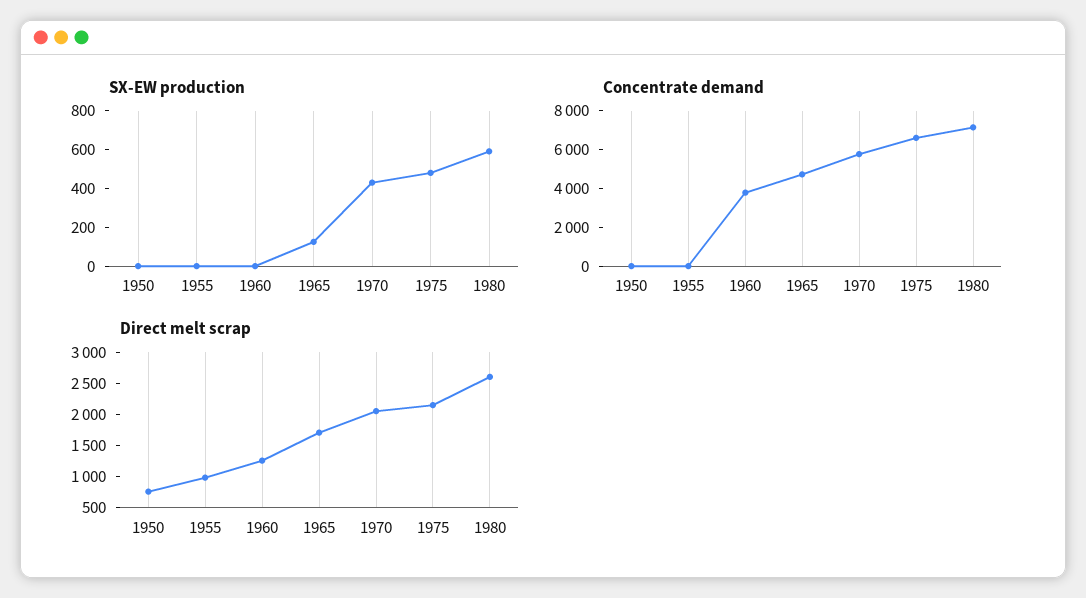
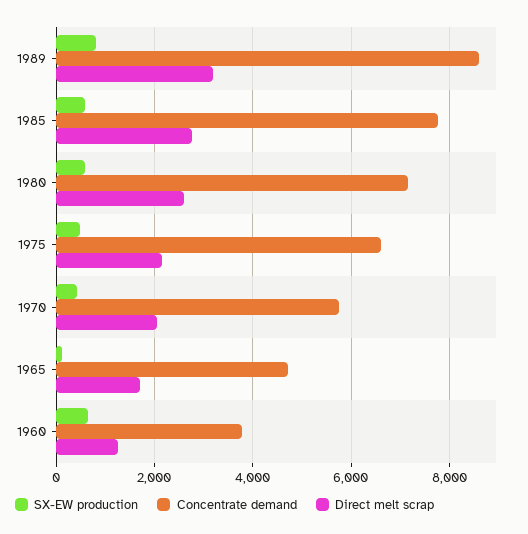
SX-EW production, 1950: 0 -> none
SX-EW production, 1955: 0 -> none
SX-EW production, 1960: 0 -> 600
Concentrate demand, 1950: 0 -> none
Concentrate demand, 1955: 0 -> none
Direct melt scrap, 1950: 750 -> none
Direct melt scrap, 1955: 1000 -> none
SX-EW production, 1989: none -> 800
Concentrate demand, 1989: none -> 8600
Direct melt scrap, 1989: none -> 3200
SX-EW production, 1985: none -> 600
Concentrate demand, 1985: none -> 7800
Direct melt scrap, 1985: none -> 2800

